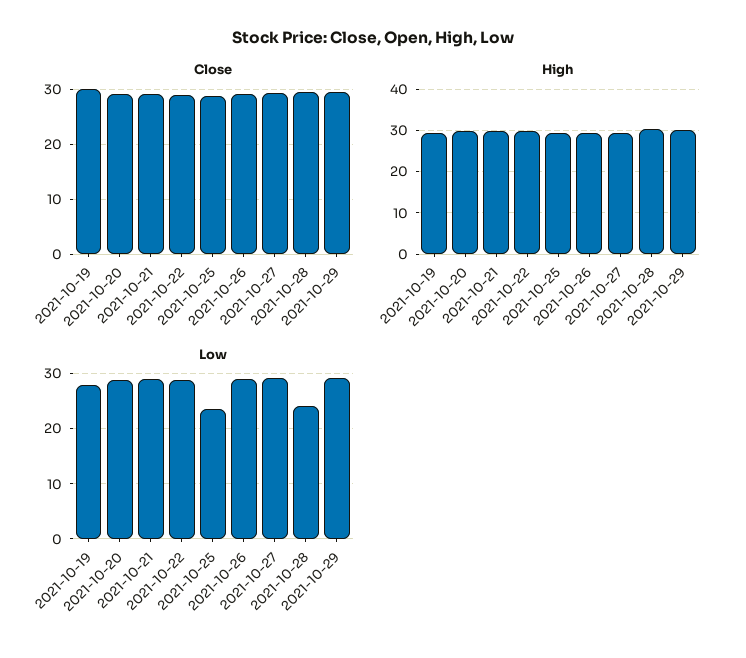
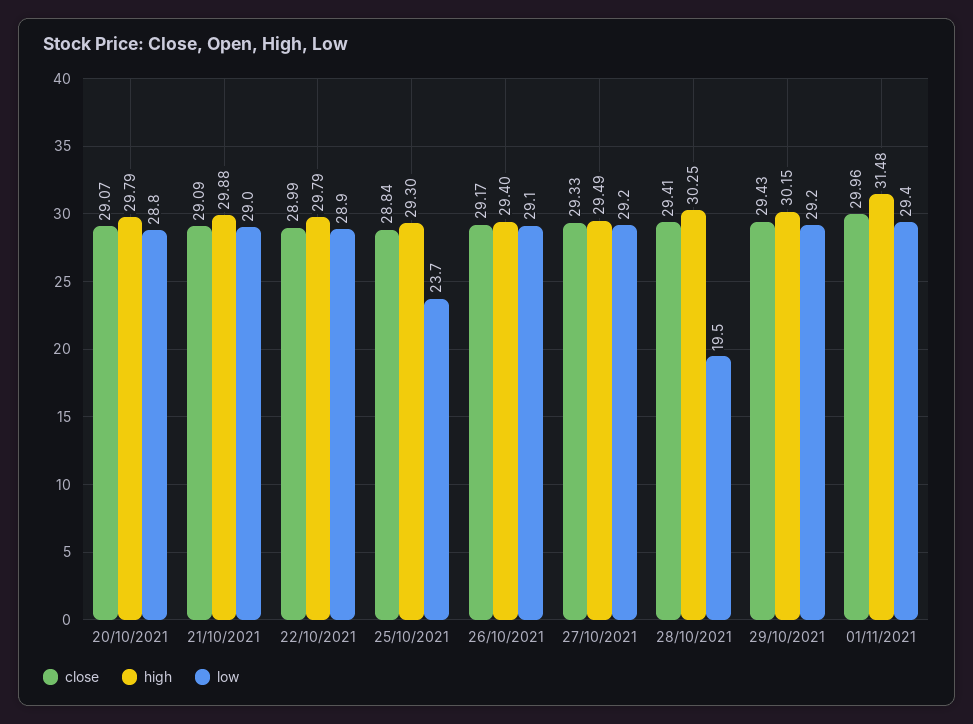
Close, 2021-10-19: 30 -> none
High, 2021-10-19: 30 -> none
Low, 2021-10-19: 28 -> none
Low, 2021-10-28: 24 -> 19.5
Close, 01/11/2021: none -> 29.96
High, 01/11/2021: none -> 31.48
Low, 01/11/2021: none -> 29.4

